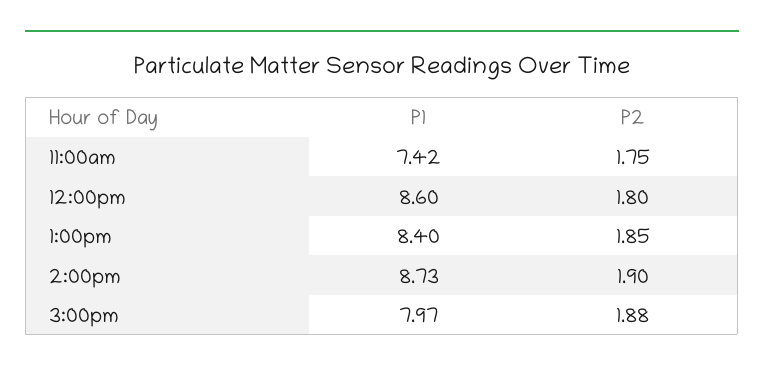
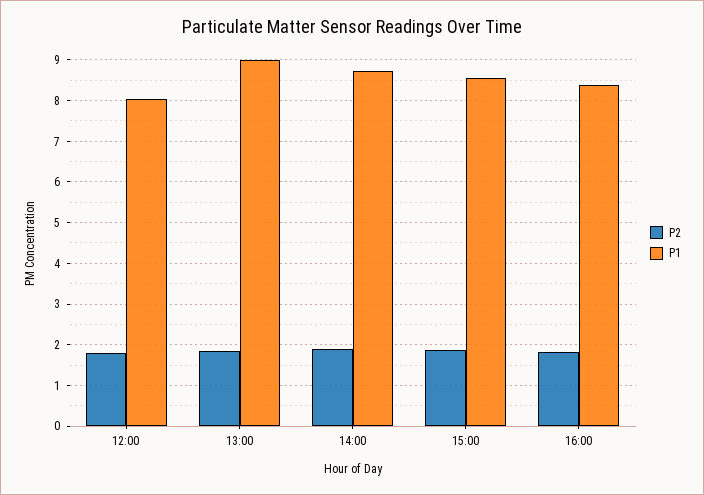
P1, 11:00am: 7.42 -> none
P2, 11:00am: 1.75 -> none
P1, 12:00pm: 8.6 -> 8
P1, 1:00pm: 8.4 -> 9
P1, 3:00pm: 7.97 -> 8.6
P2, 16:00: none -> 1.8
P1, 16:00: none -> 8.4

